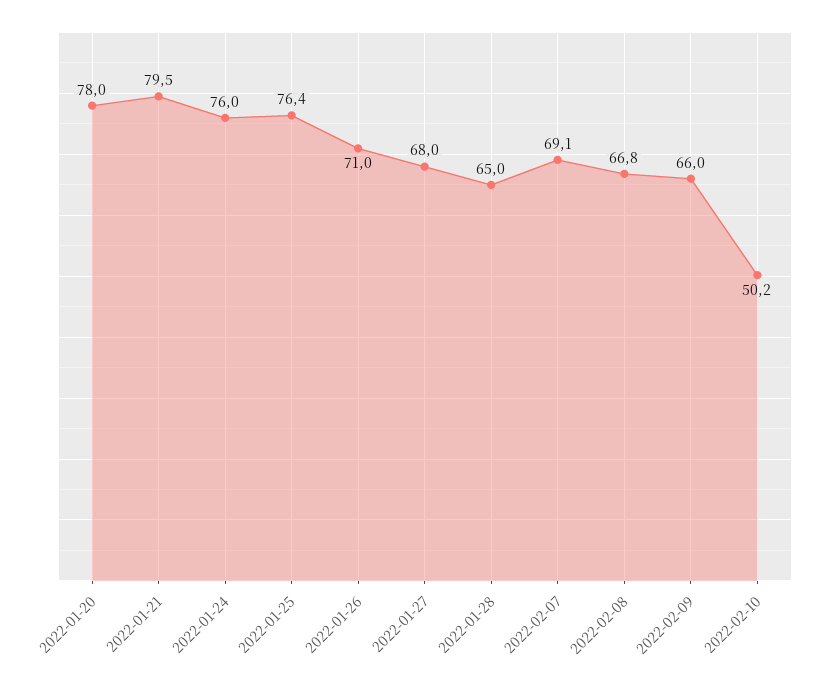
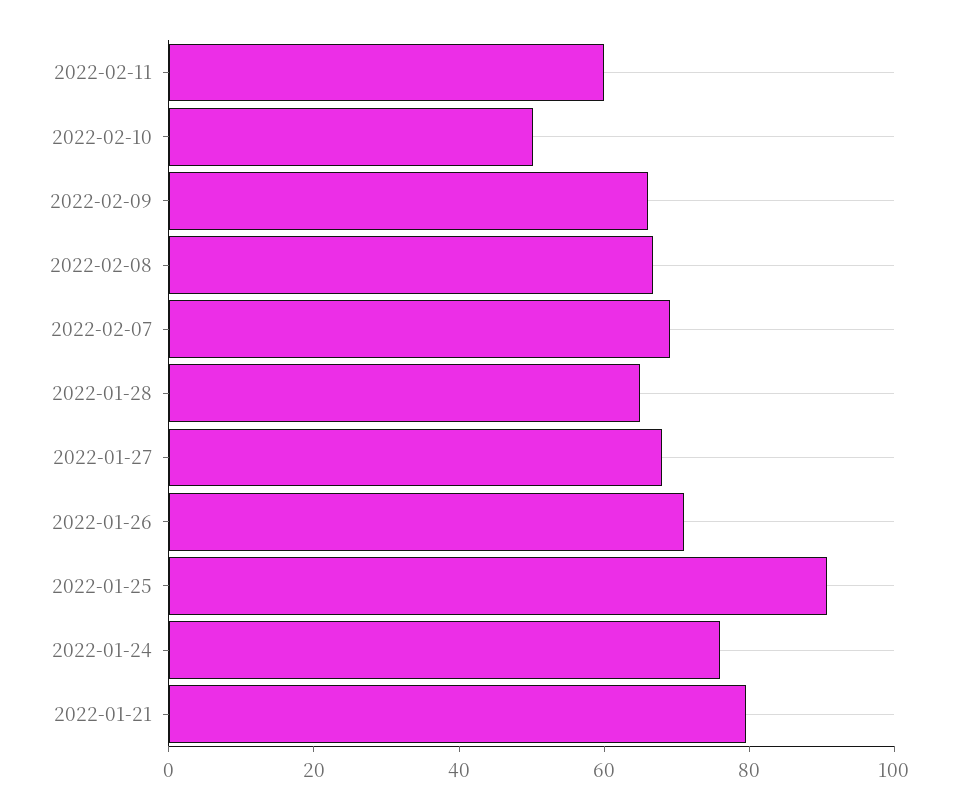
2022-01-20: 78 -> none
2022-01-25: 76.4 -> 90
2022-02-11: none -> 60

